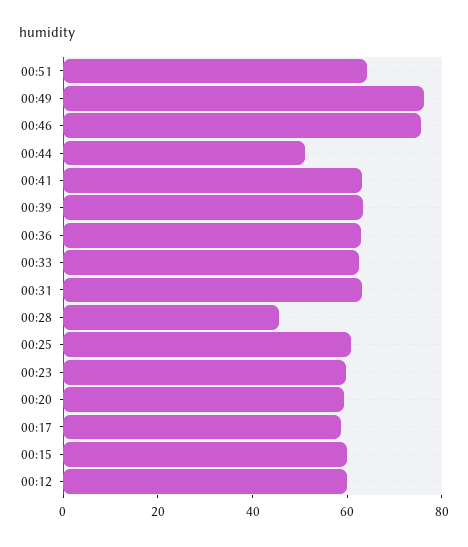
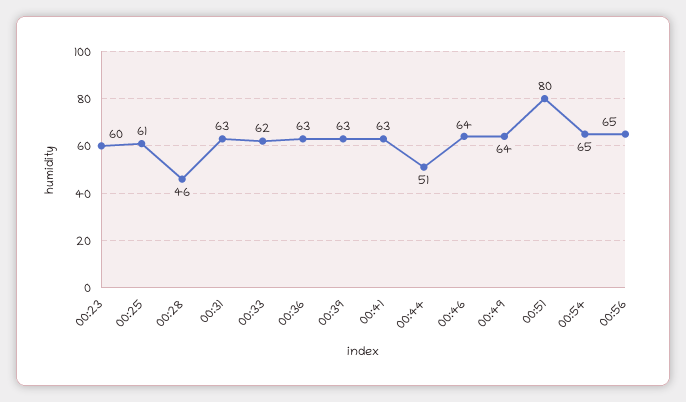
00:51: 65 -> 80
00:49: 75 -> 64
00:46: 75 -> 64
00:20: 60 -> none
00:17: 60 -> none
00:15: 60 -> none
00:12: 60 -> none
00:54: none -> 65
00:56: none -> 65

